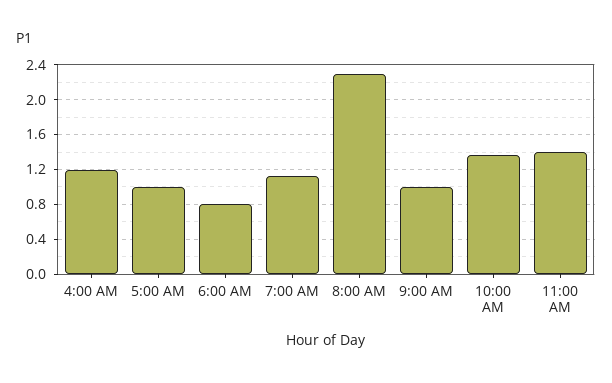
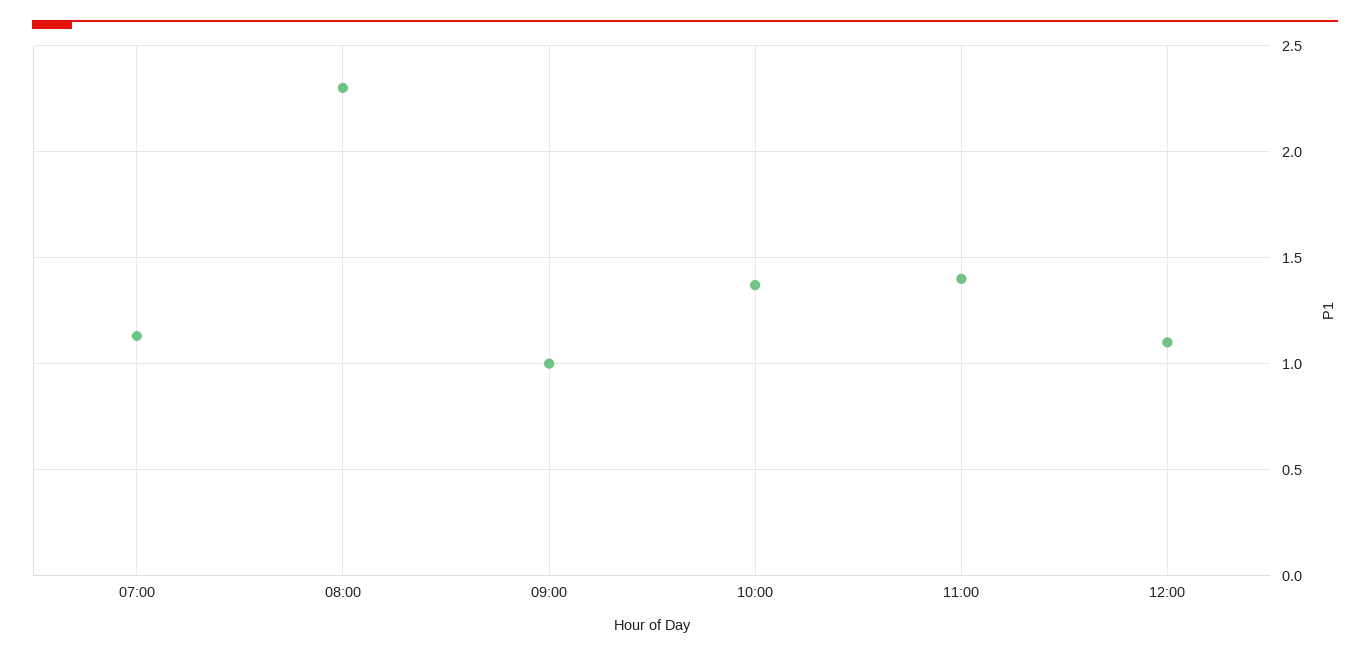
4:00 AM: 1.2 -> none
5:00 AM: 1 -> none
6:00 AM: 0.8 -> none
12:00: none -> 1.1

